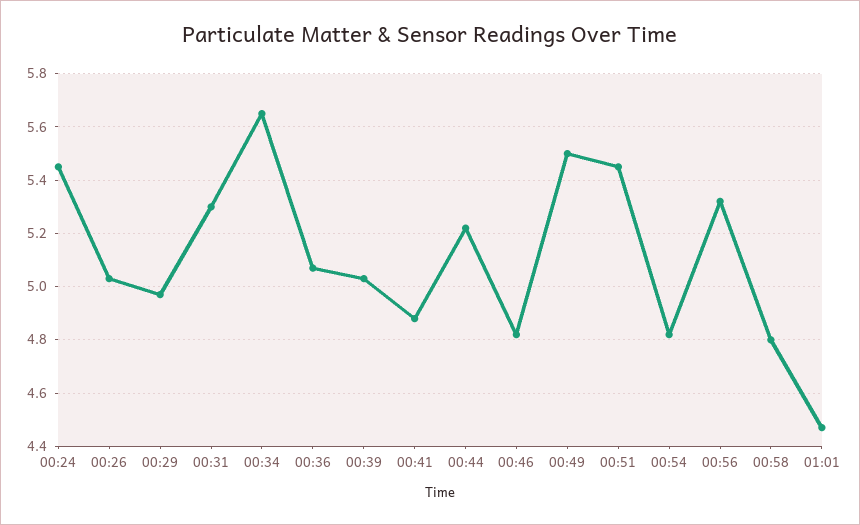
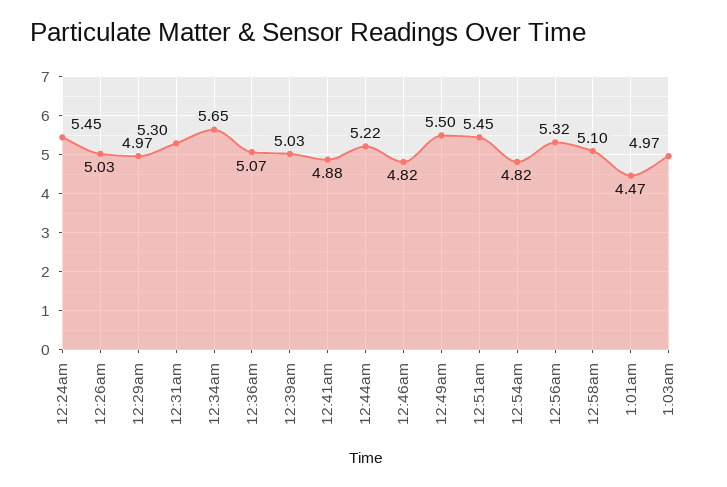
00:58: 4.8 -> 5.1
1:03am: none -> 4.97

